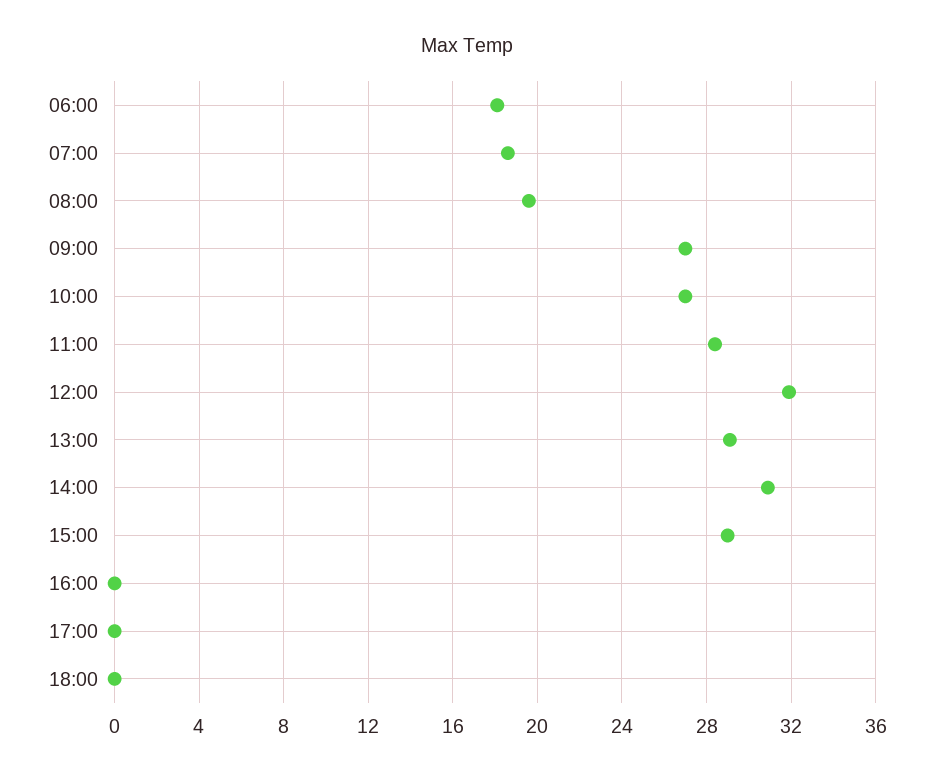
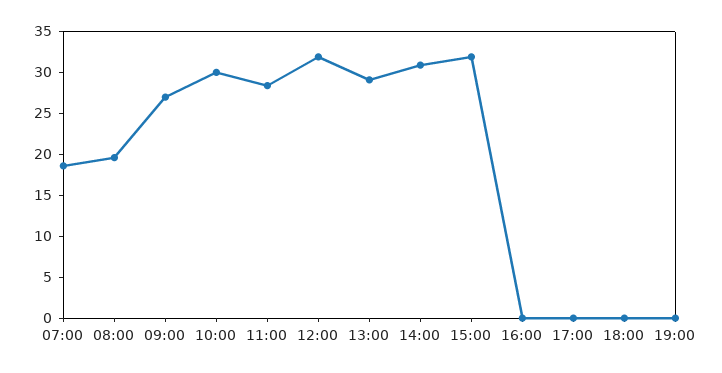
06:00: 18 -> none
10:00: 27 -> 30
15:00: 29 -> 32
19:00: none -> 0

